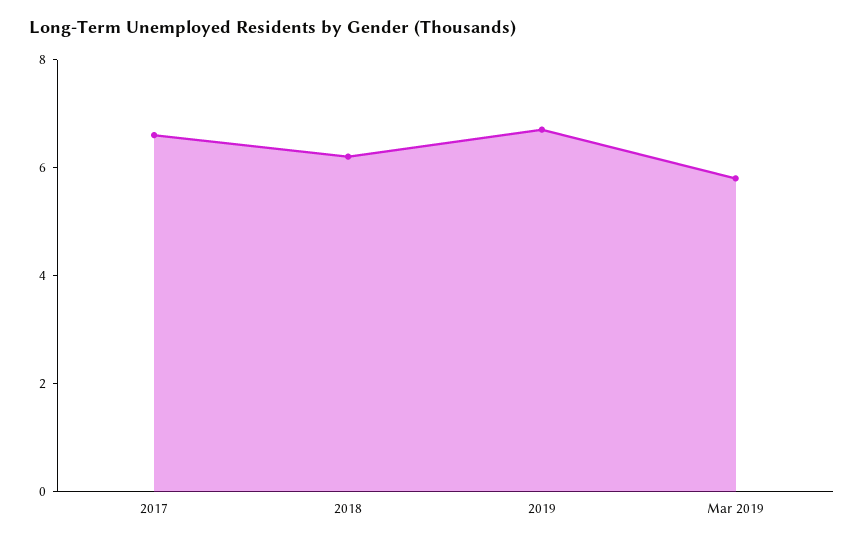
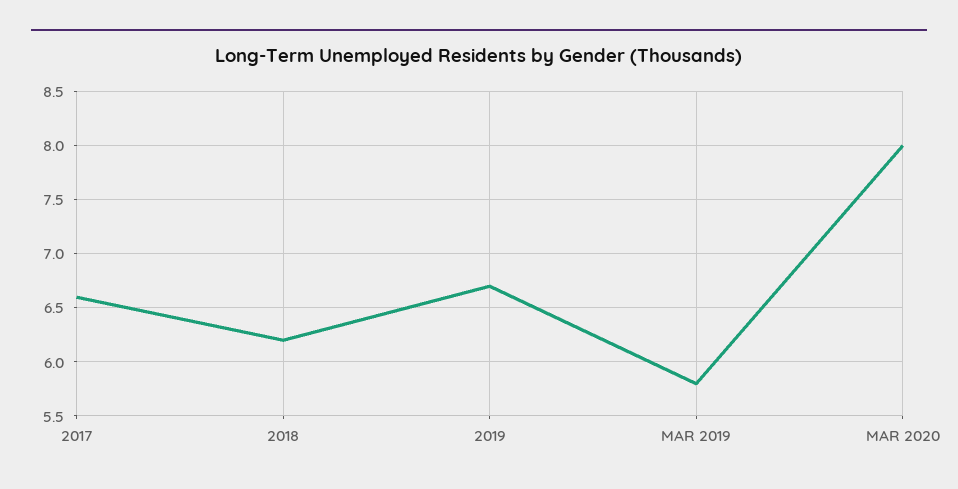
MAR 2020: none -> 8

